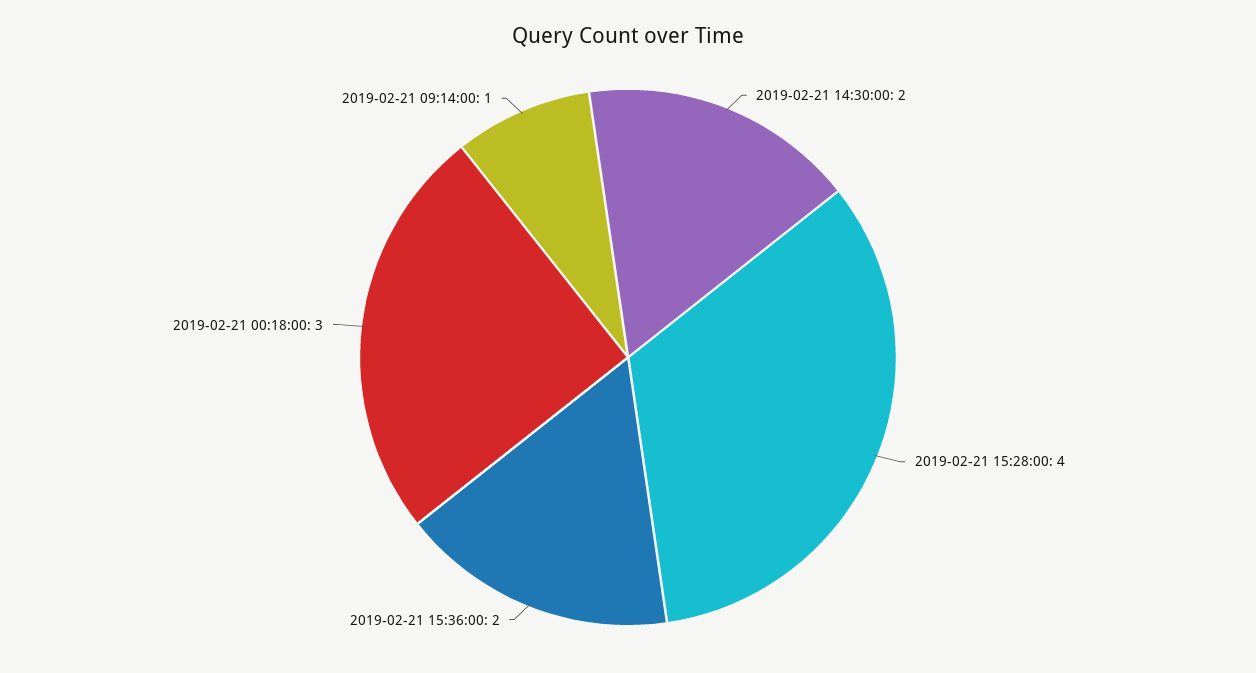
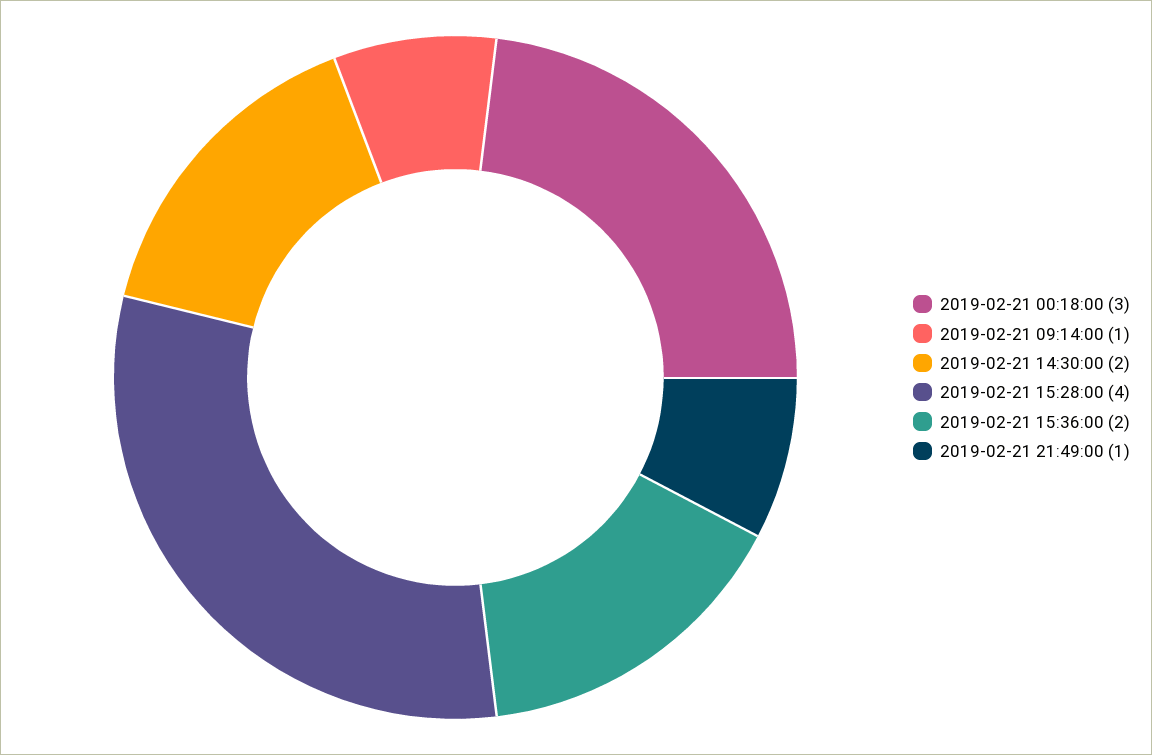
2019-02-21 21:49:00: none -> 1

